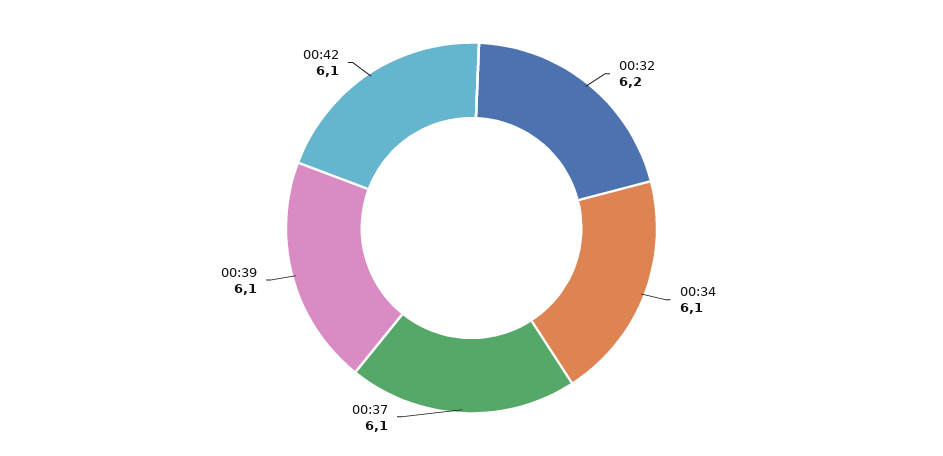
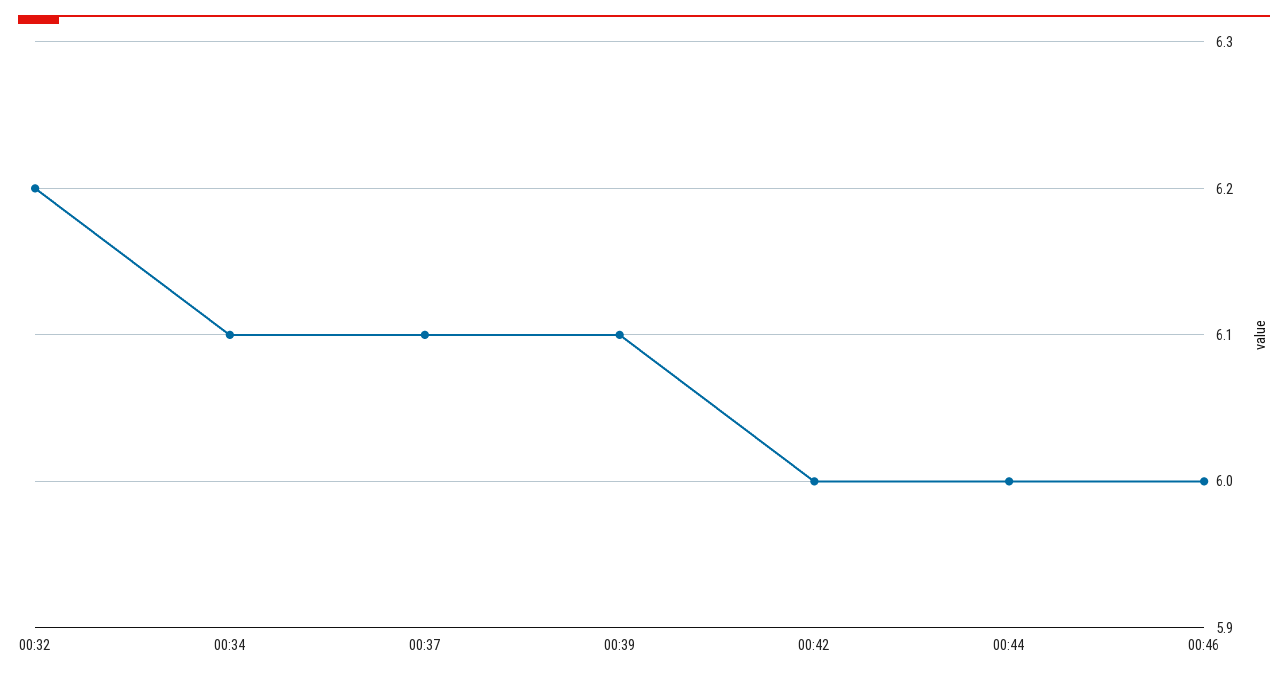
00:42: 6.1 -> 6
00:44: none -> 6
00:46: none -> 6

